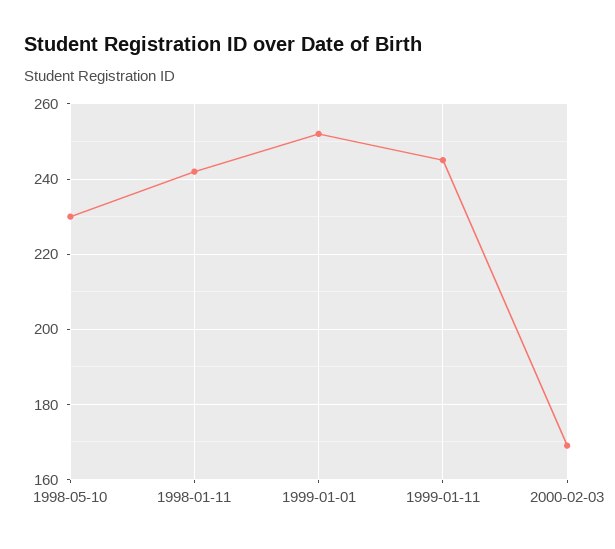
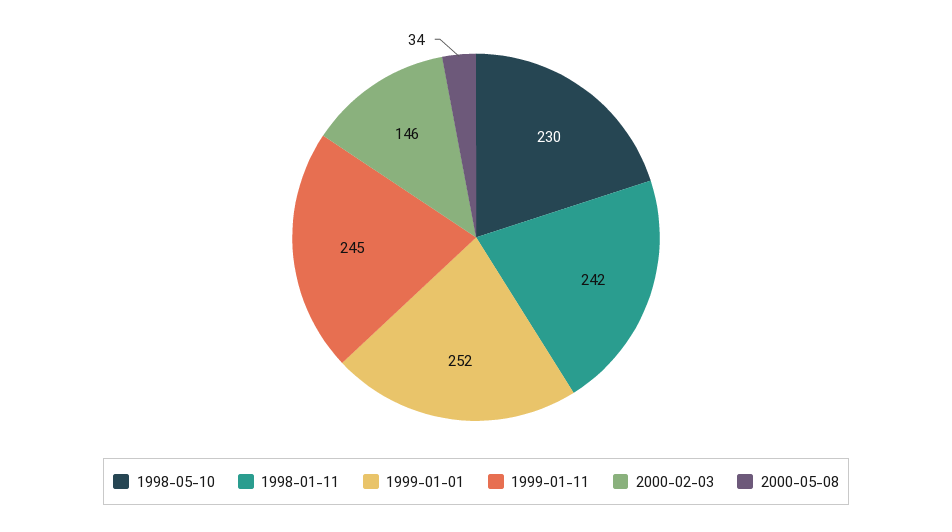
2000-02-03: 170 -> 146
2000-05-08: none -> 34

